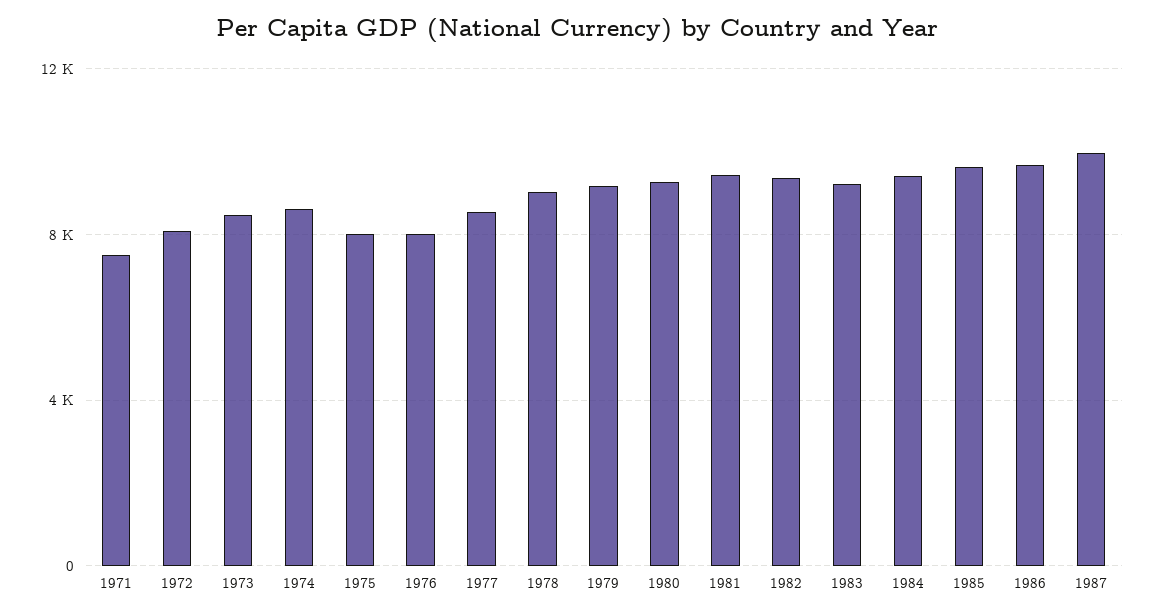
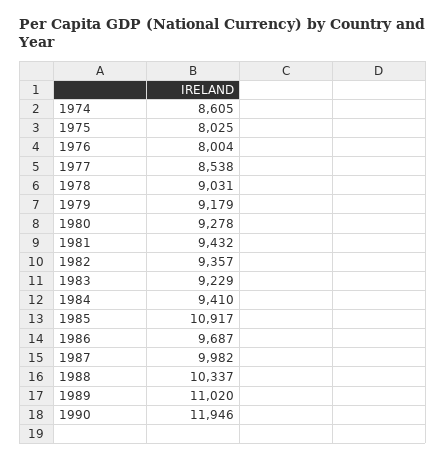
1971: 7500 -> none
1972: 8000 -> none
1973: 8500 -> none
1985: 9500 -> 10917
1988: none -> 10337
1989: none -> 11020
1990: none -> 11946

